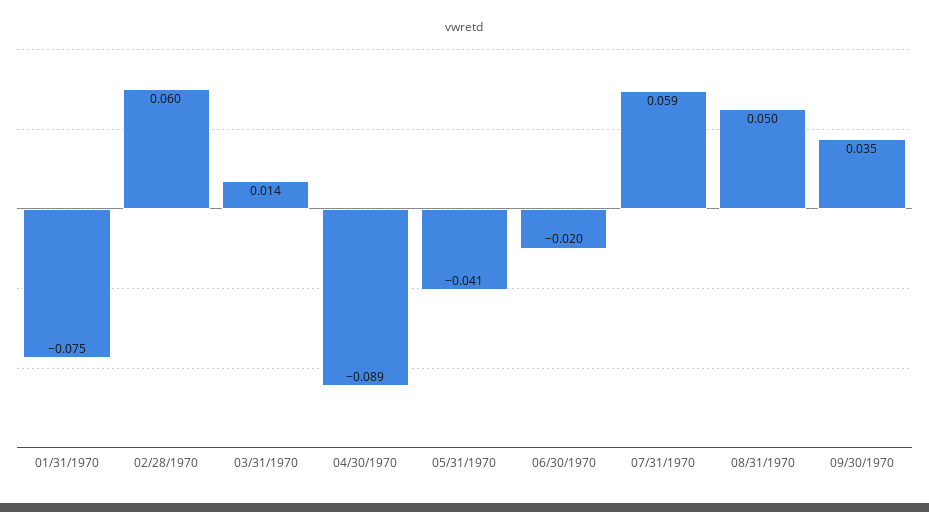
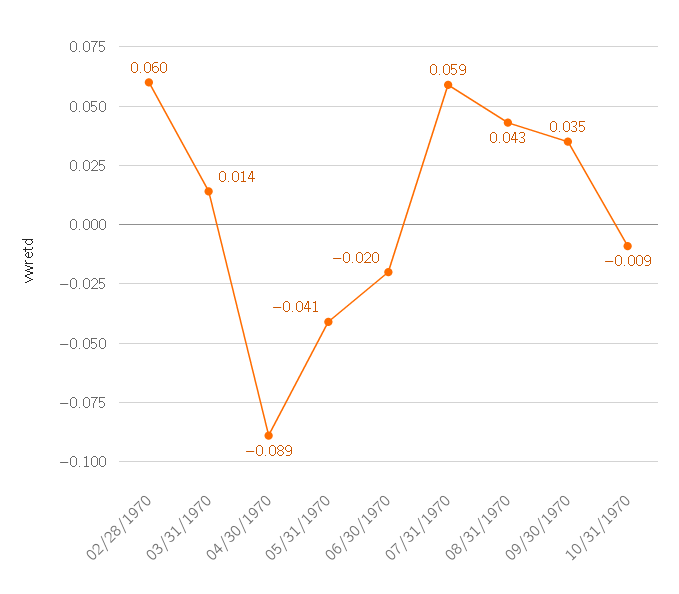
01/31/1970: -0.075 -> none
08/31/1970: 0.05 -> 0.043
10/31/1970: none -> -0.009

